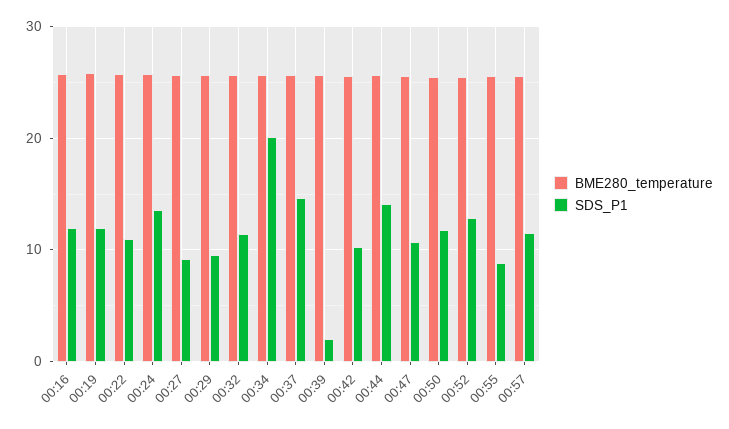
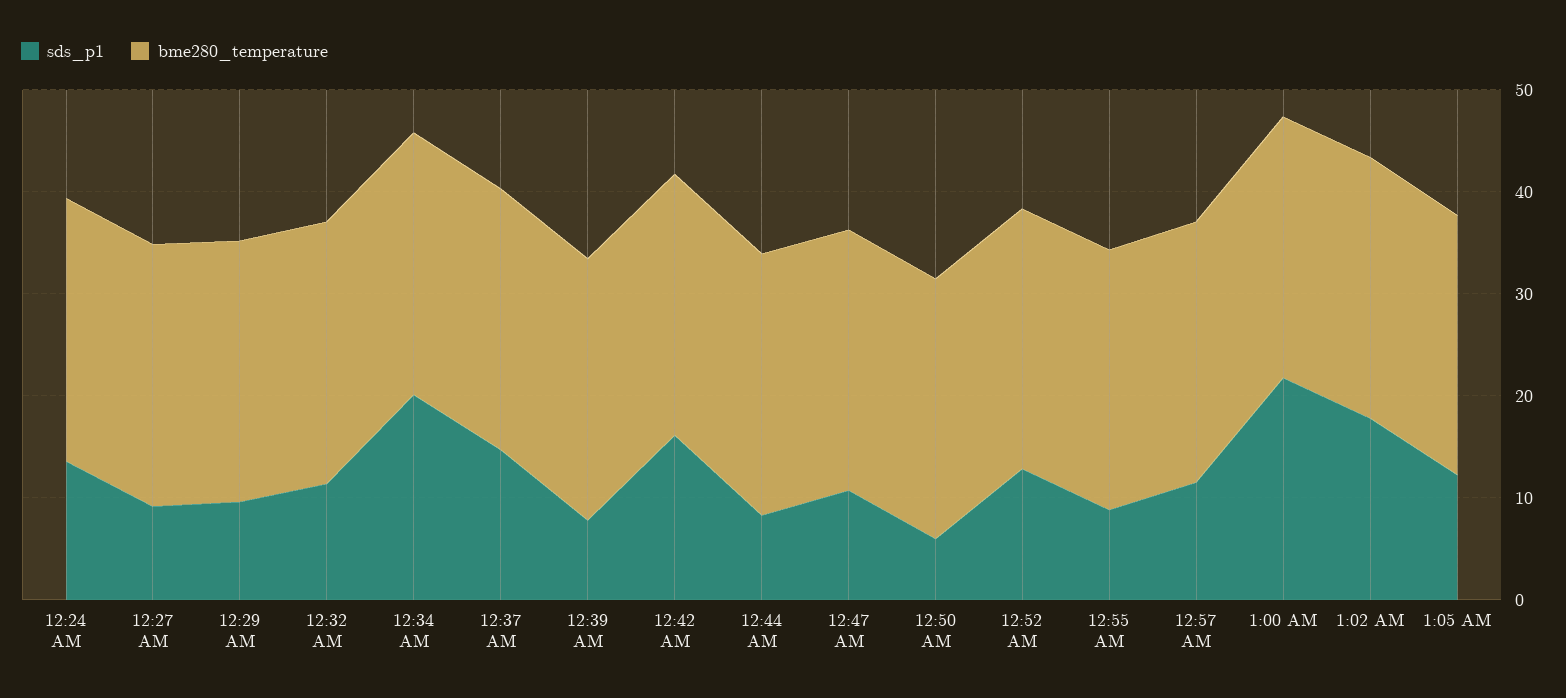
BME280_temperature, 00:16: 26 -> none
SDS_P1, 00:16: 12 -> none
BME280_temperature, 00:19: 26 -> none
SDS_P1, 00:19: 12 -> none
BME280_temperature, 00:22: 26 -> none
SDS_P1, 00:22: 11 -> none
SDS_P1, 00:39: 2 -> 8
SDS_P1, 00:42: 10 -> 16
SDS_P1, 00:44: 14 -> 8
SDS_P1, 00:50: 12 -> 6
SDS_P1, 1:00 AM: none -> 22
BME280_temperature, 1:00 AM: none -> 26
SDS_P1, 1:02 AM: none -> 18
BME280_temperature, 1:02 AM: none -> 26
SDS_P1, 1:05 AM: none -> 12
BME280_temperature, 1:05 AM: none -> 26

